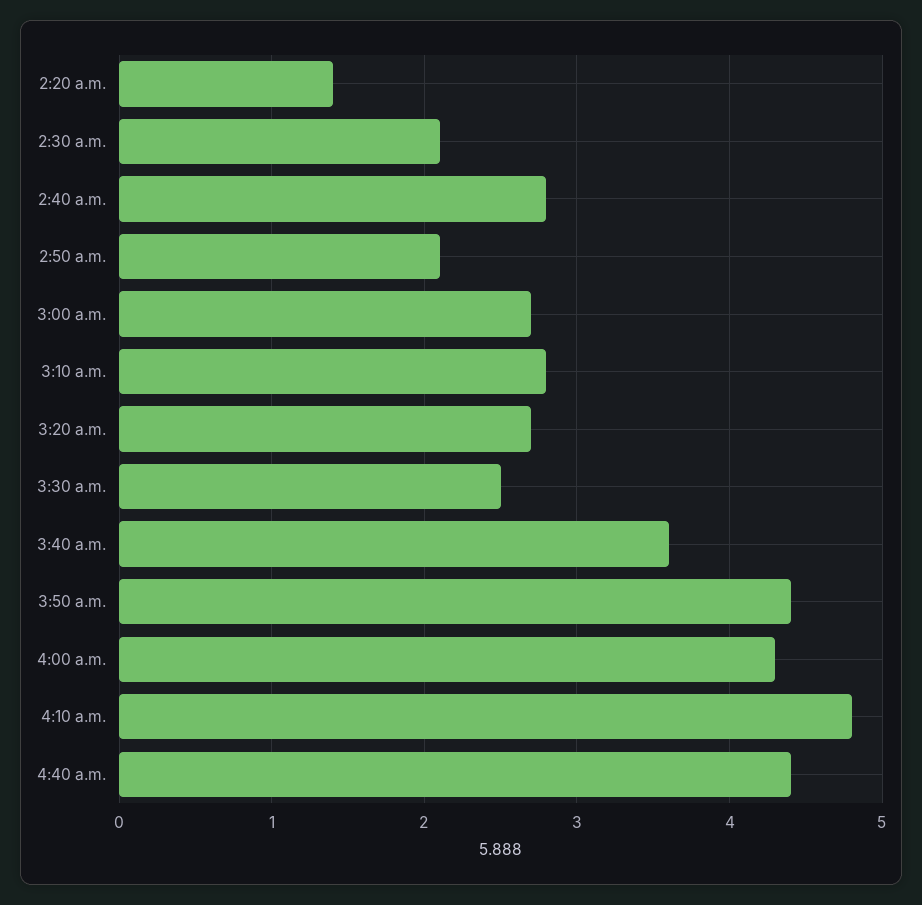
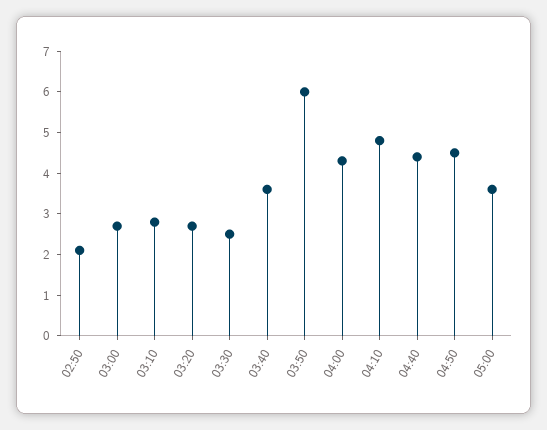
2:20 a.m.: 1.4 -> none
2:30 a.m.: 2.1 -> none
2:40 a.m.: 2.8 -> none
3:50 a.m.: 4.4 -> 6
04:50: none -> 4.5
05:00: none -> 3.5

